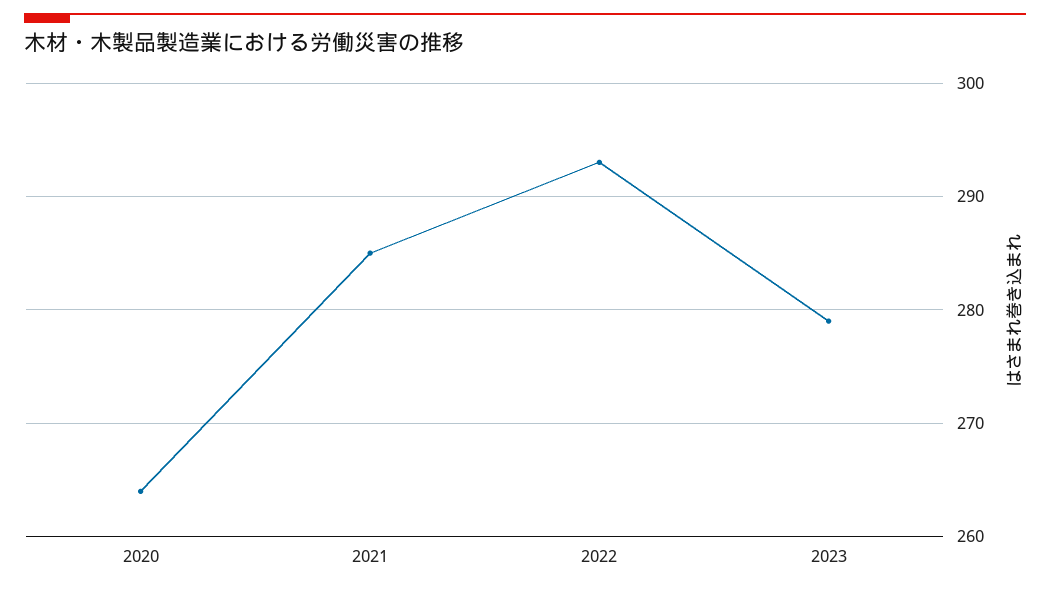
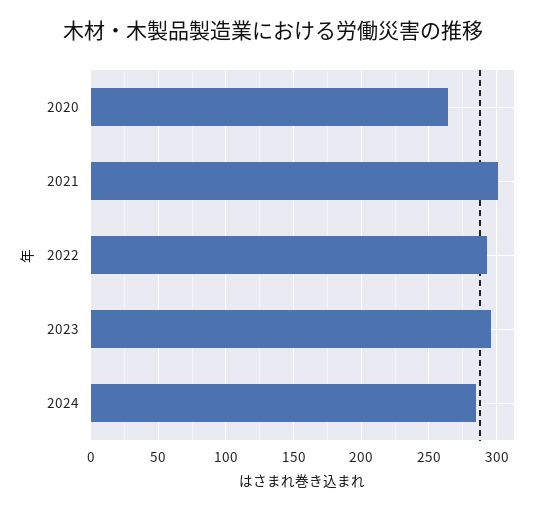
2021: 285 -> 300
2023: 279 -> 295
2024: none -> 285

